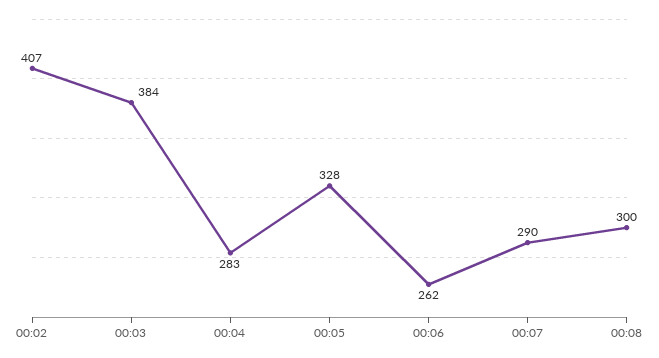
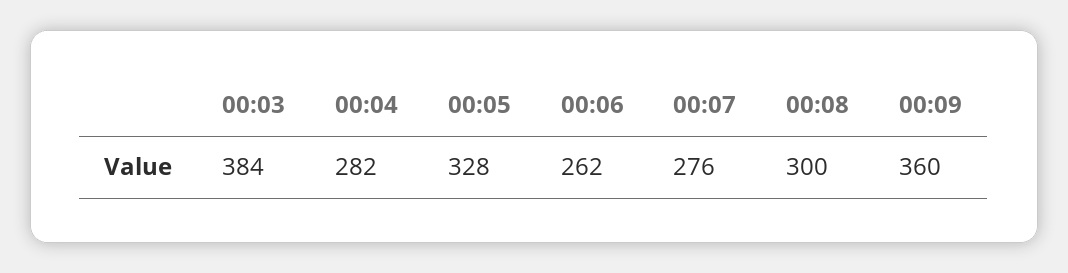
00:02: 407 -> none
00:04: 283 -> 282
00:07: 290 -> 276
00:09: none -> 360

